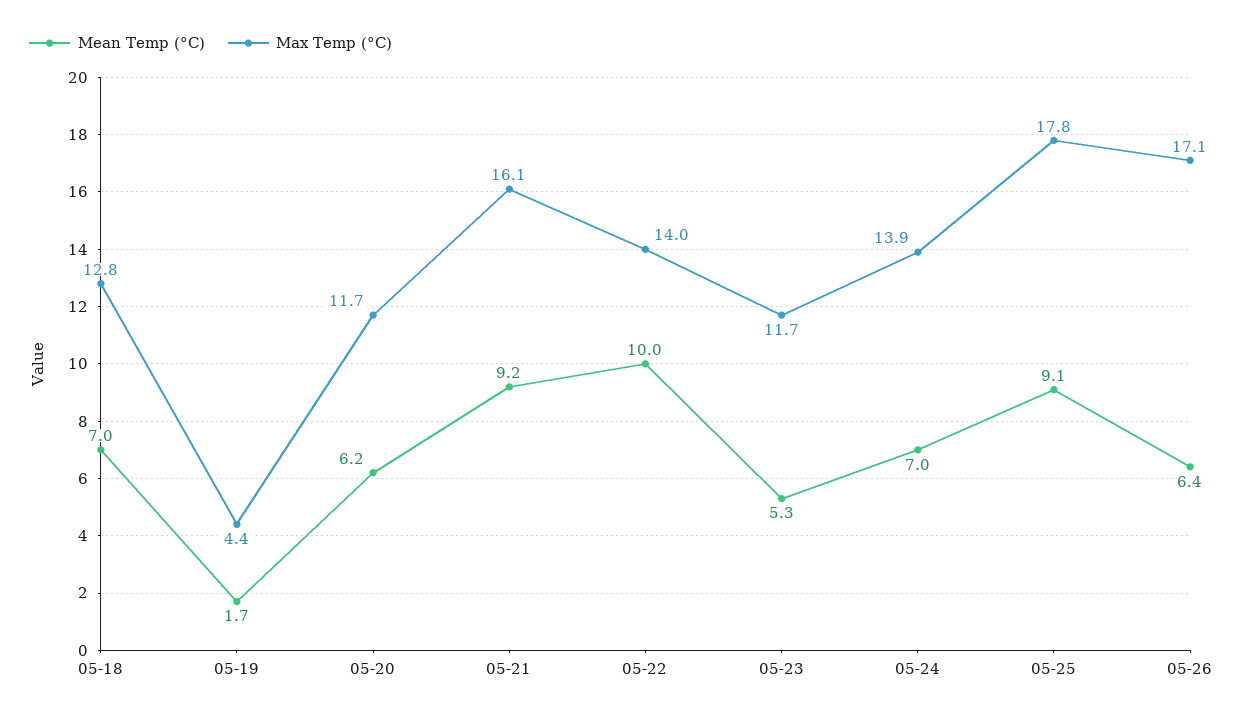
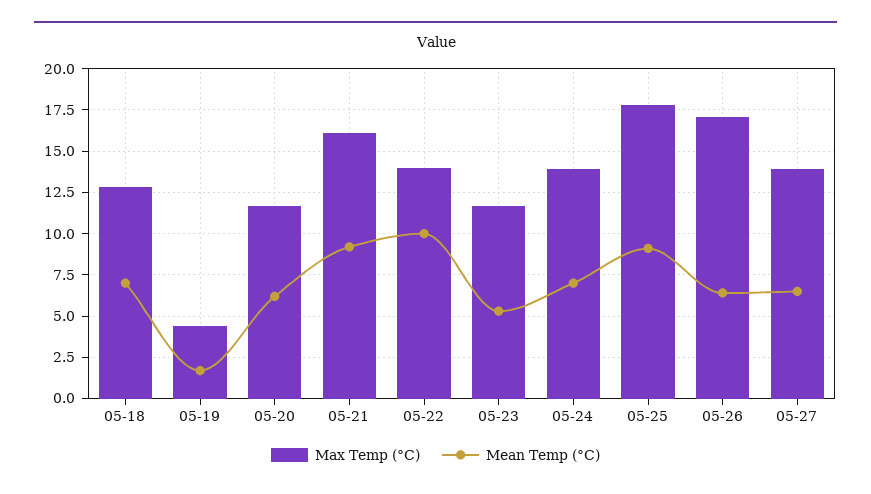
Max Temp (°C), 05-27: none -> 14
Mean Temp (°C), 05-27: none -> 6.5

